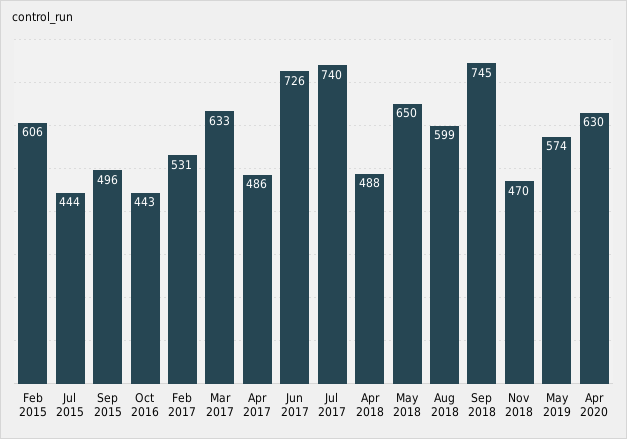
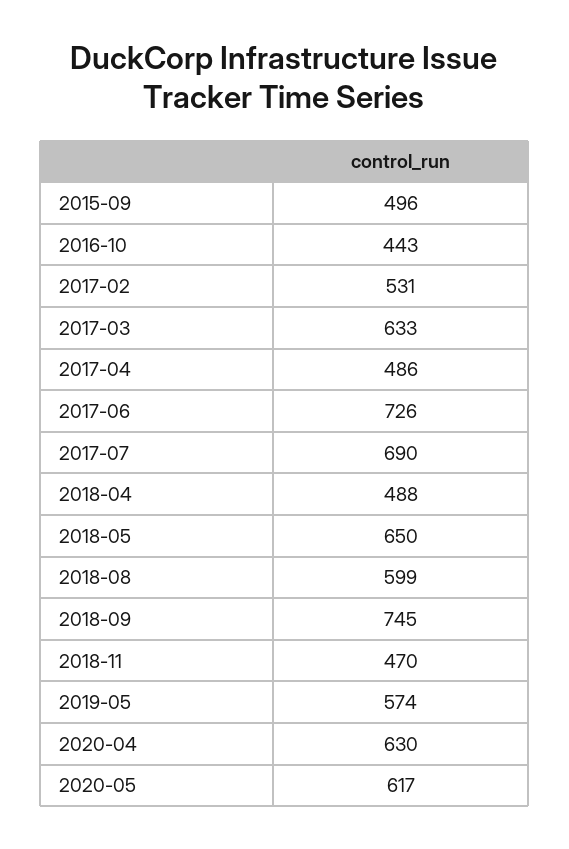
Feb 2015: 606 -> none
Jul 2015: 444 -> none
Jul 2017: 740 -> 690
2020-05: none -> 617

